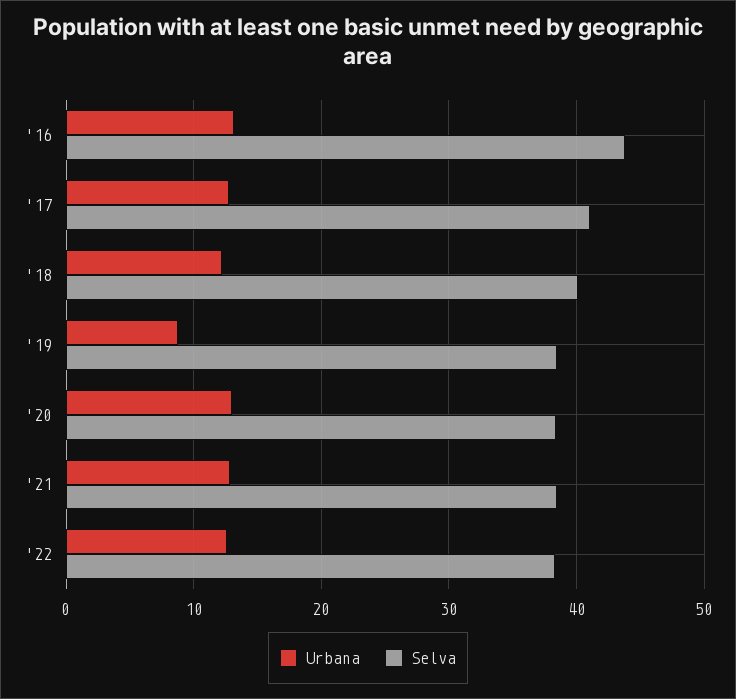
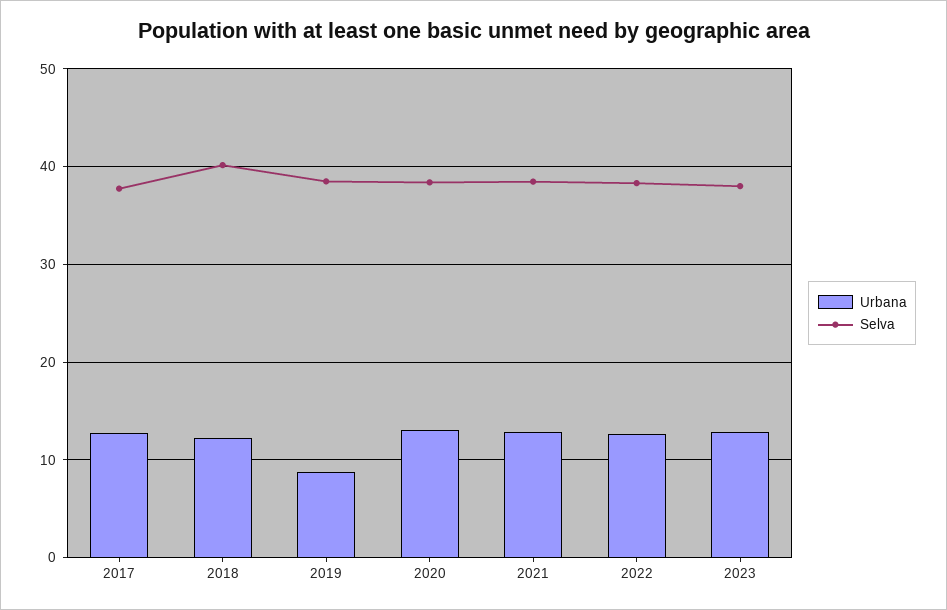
Urbana, '16: 13 -> none
Selva, '16: 44 -> none
Selva, '17: 41 -> 38
Urbana, 2023: none -> 13
Selva, 2023: none -> 38

